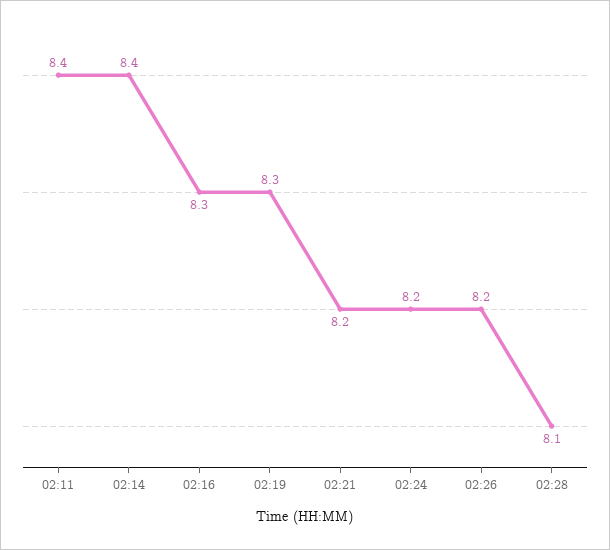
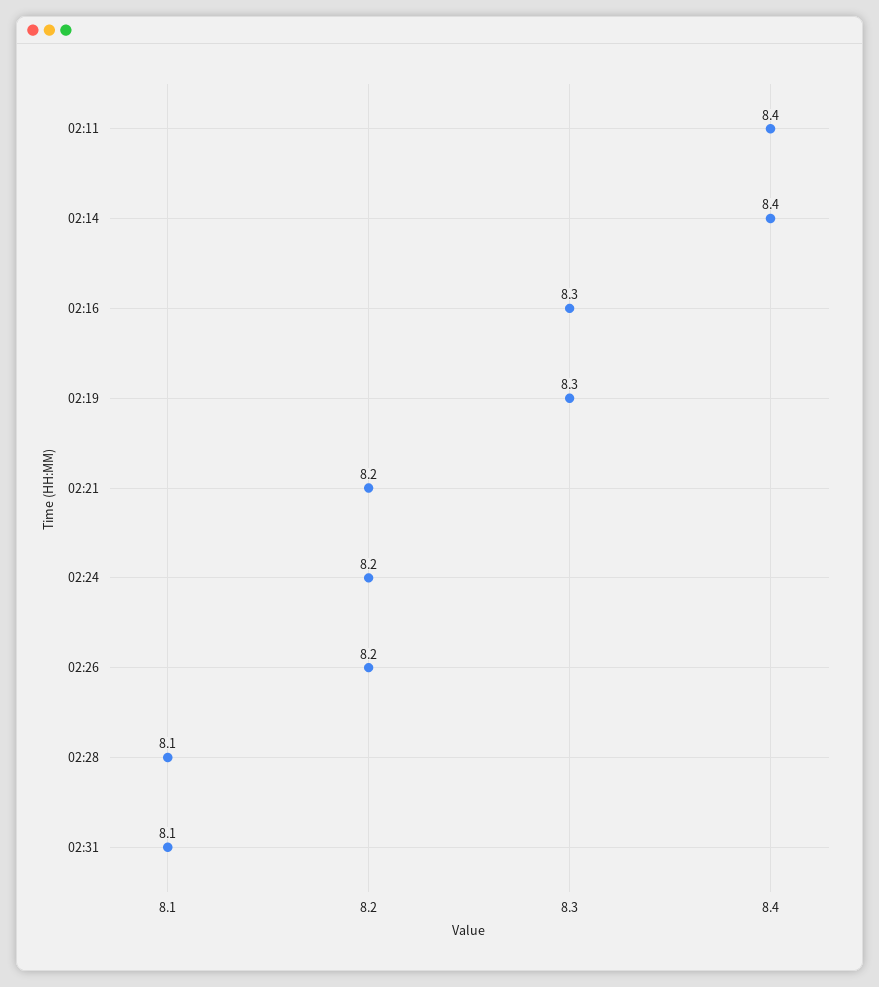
02:31: none -> 8.1

